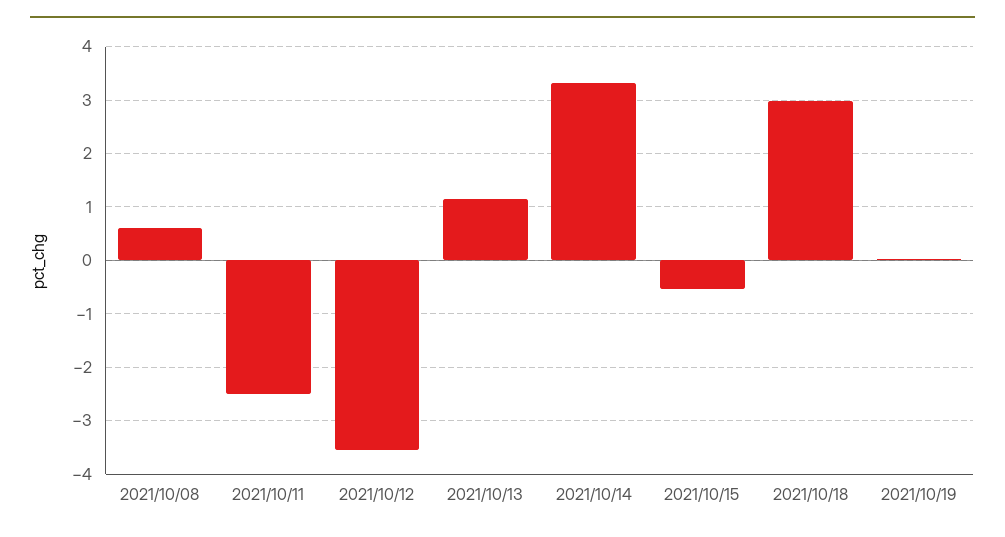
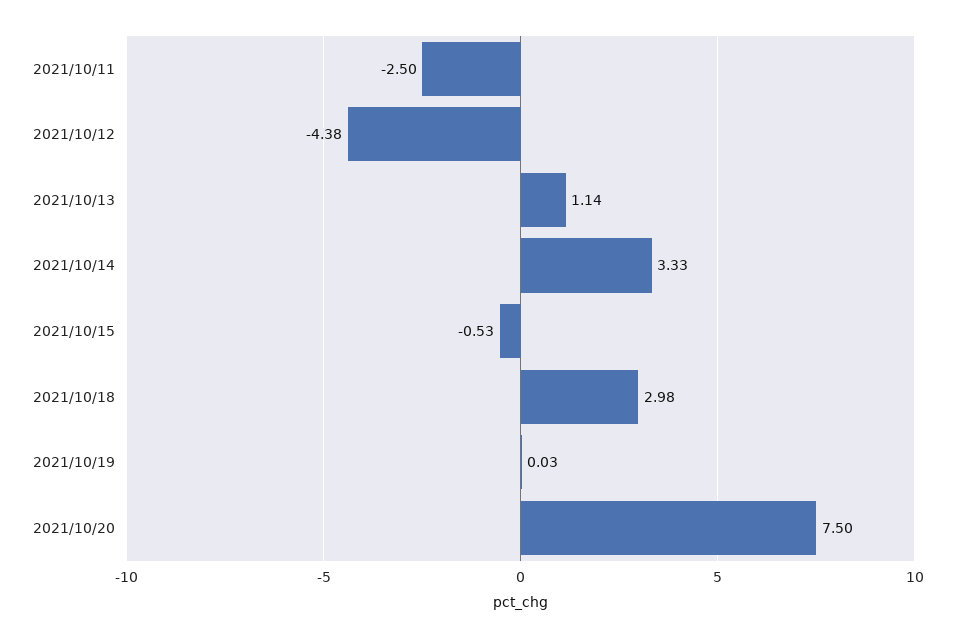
2021/10/08: 0.6 -> none
2021/10/12: -3.6 -> -4.38
2021/10/20: none -> 7.5

